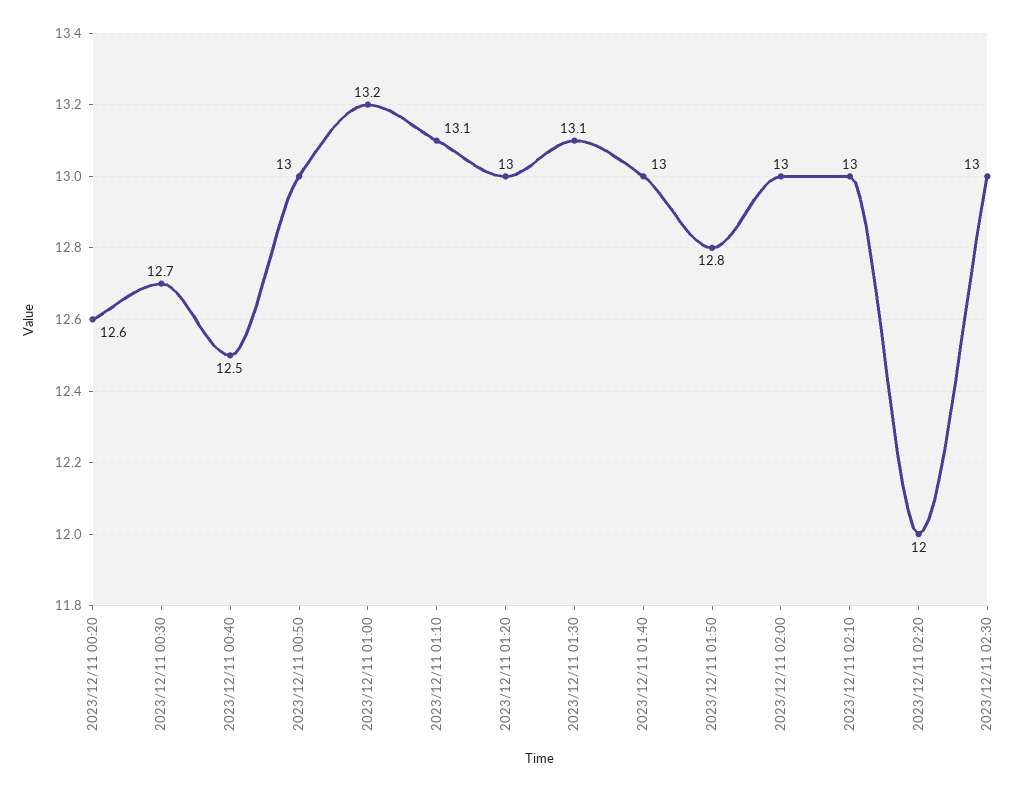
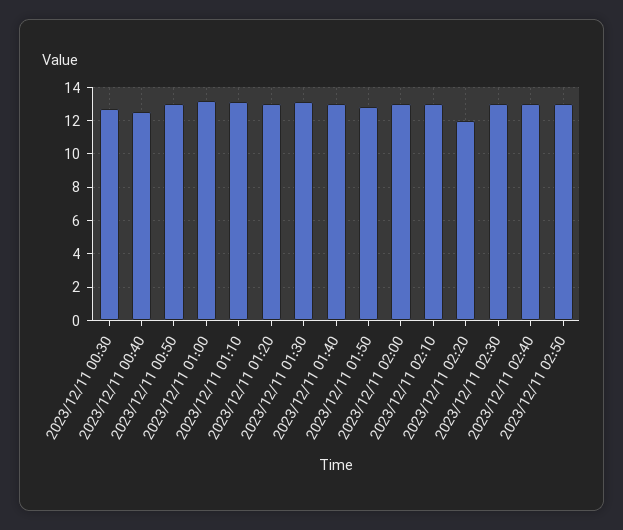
2023/12/11 00:20: 12.6 -> none
2023/12/11 02:40: none -> 13
2023/12/11 02:50: none -> 13

